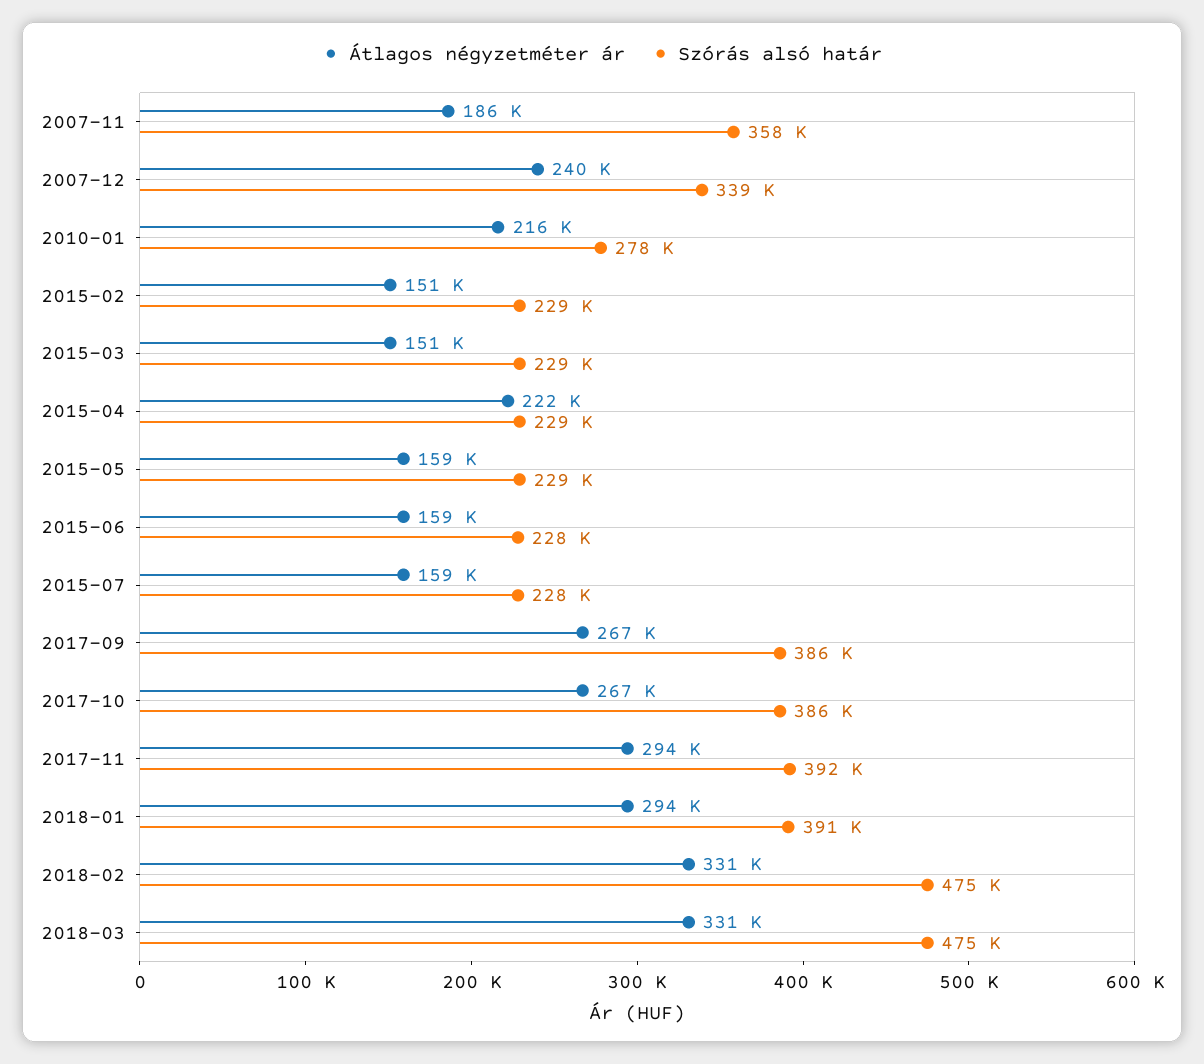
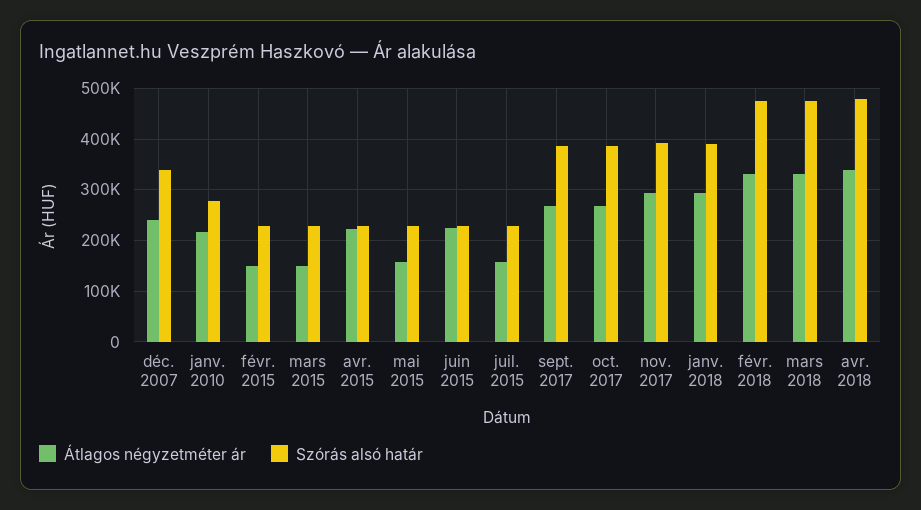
Átlagos négyzetméter ár, 2007-11: 186000 -> none
Szórás alsó határ, 2007-11: 358000 -> none
Átlagos négyzetméter ár, 2015-06: 159000 -> 220000
Átlagos négyzetméter ár, avr. 2018: none -> 340000
Szórás alsó határ, avr. 2018: none -> 480000

